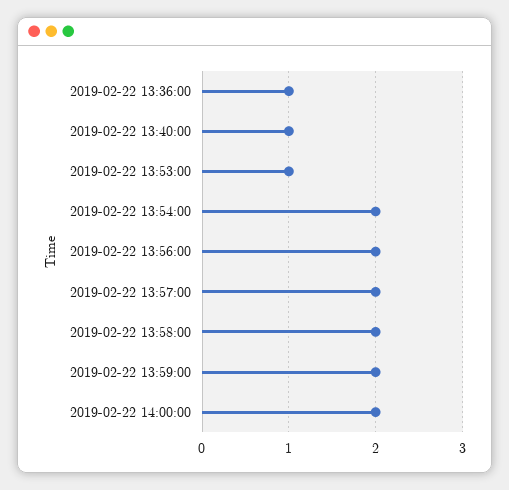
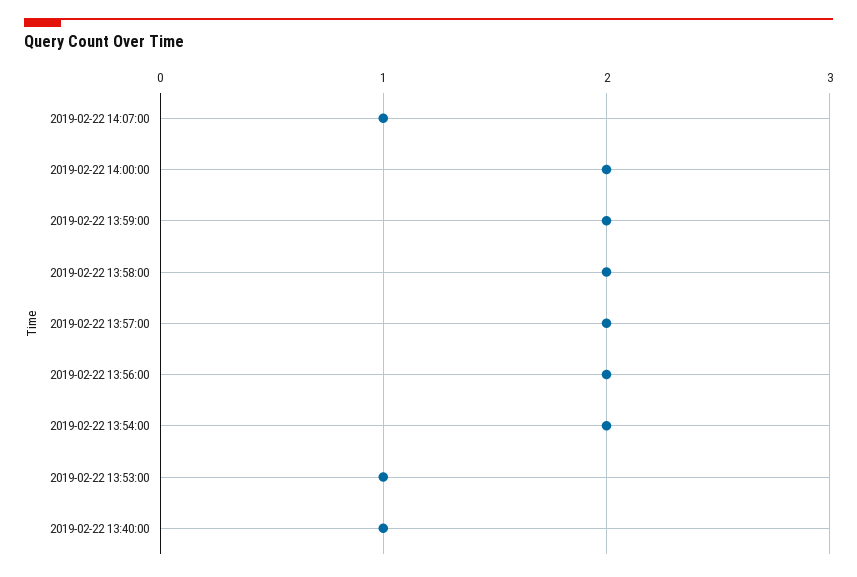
2019-02-22 13:36:00: 1 -> none
2019-02-22 14:07:00: none -> 1

